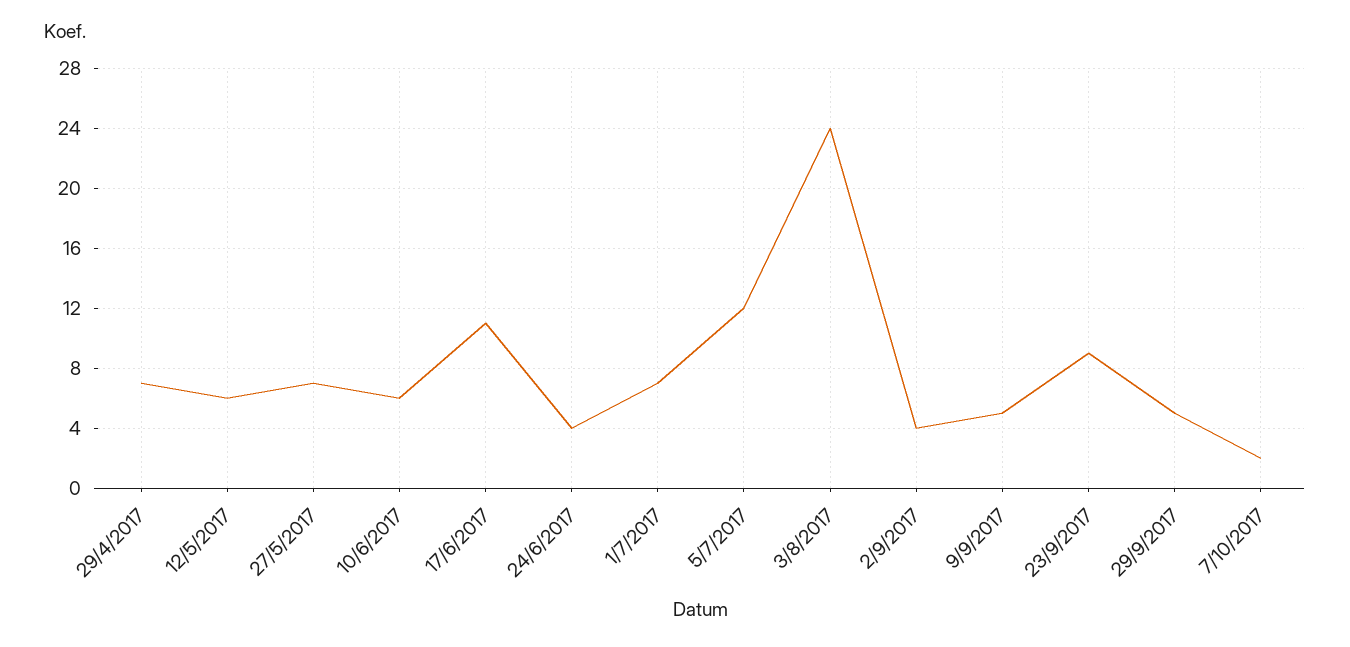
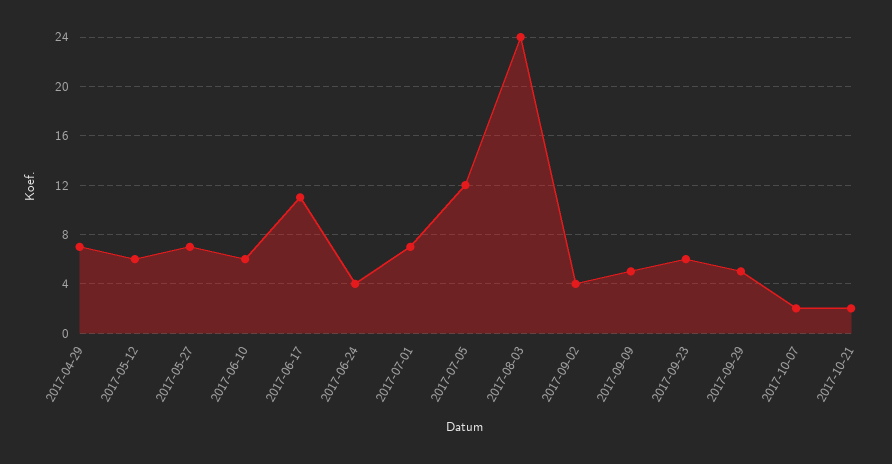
23/9/2017: 9 -> 6
2017-10-21: none -> 2

